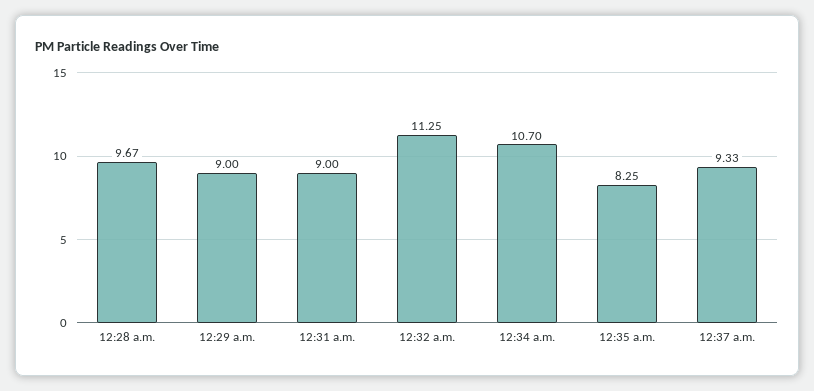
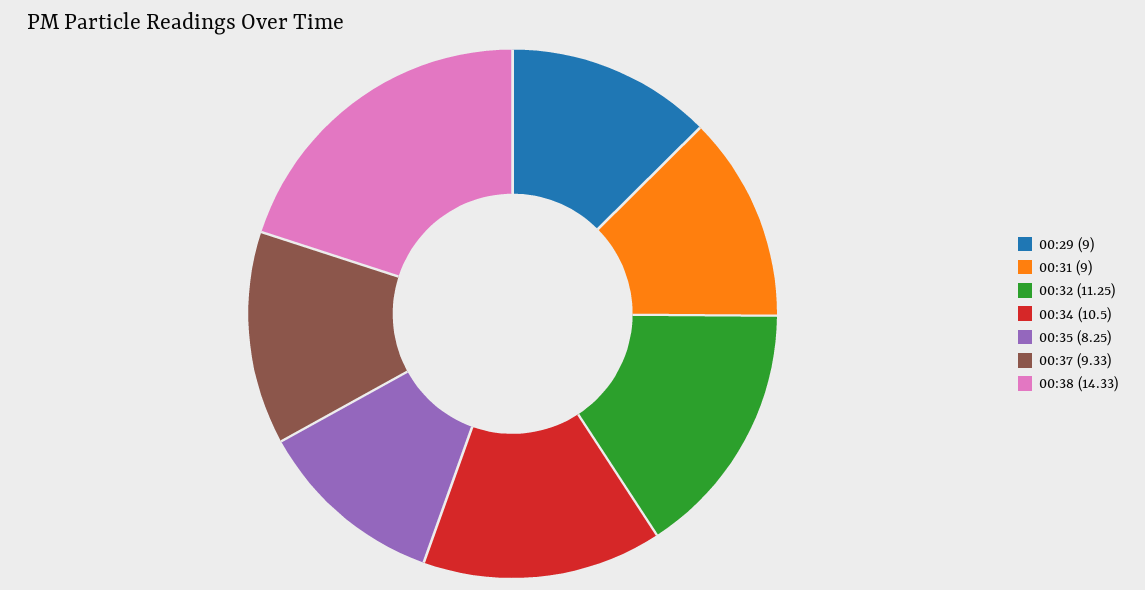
12:28 a.m.: 9.67 -> none
12:34 a.m.: 10.7 -> 10.5
00:38: none -> 14.33

